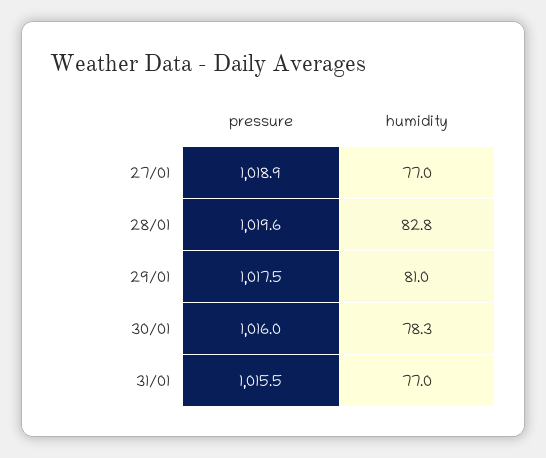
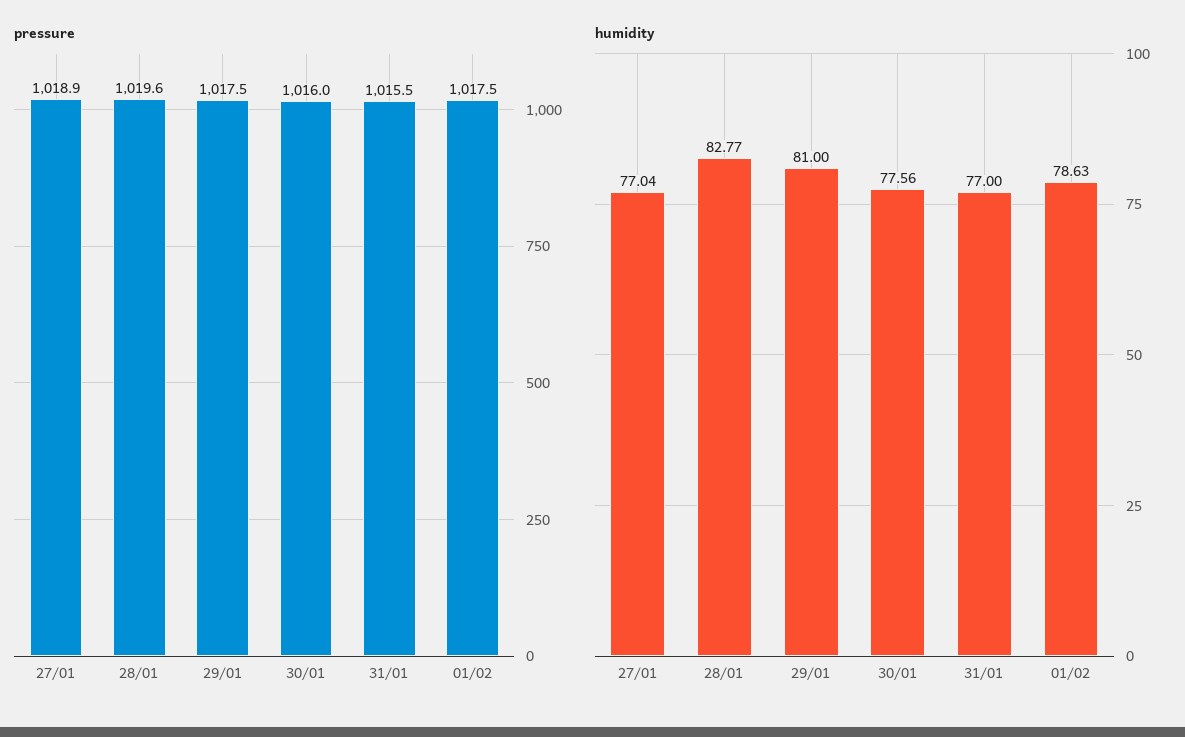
humidity, 30/01: 78.3 -> 77.56
pressure, 01/02: none -> 1017.5
humidity, 01/02: none -> 78.63

